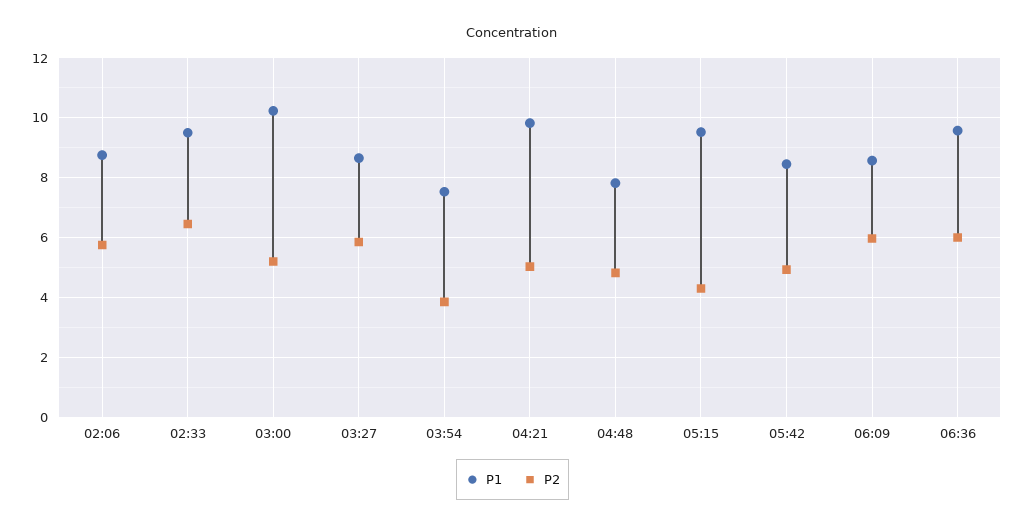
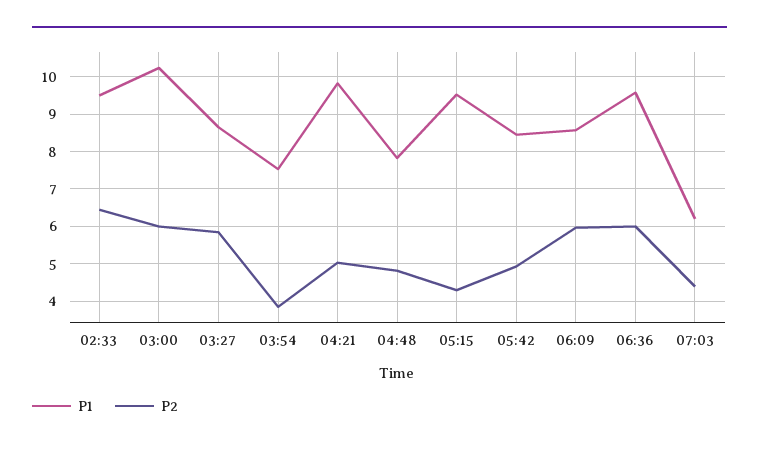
P1, 02:06: 8.75 -> none
P2, 02:06: 5.75 -> none
P2, 03:00: 5.25 -> 6
P1, 07:03: none -> 6.2
P2, 07:03: none -> 4.4

